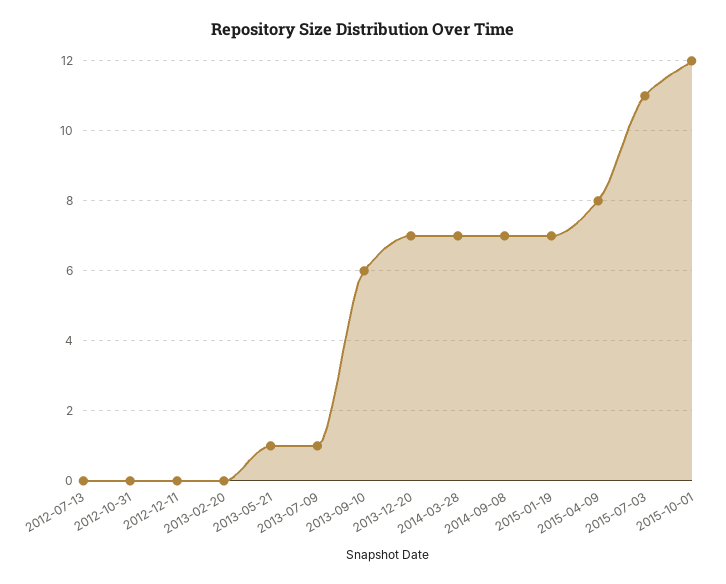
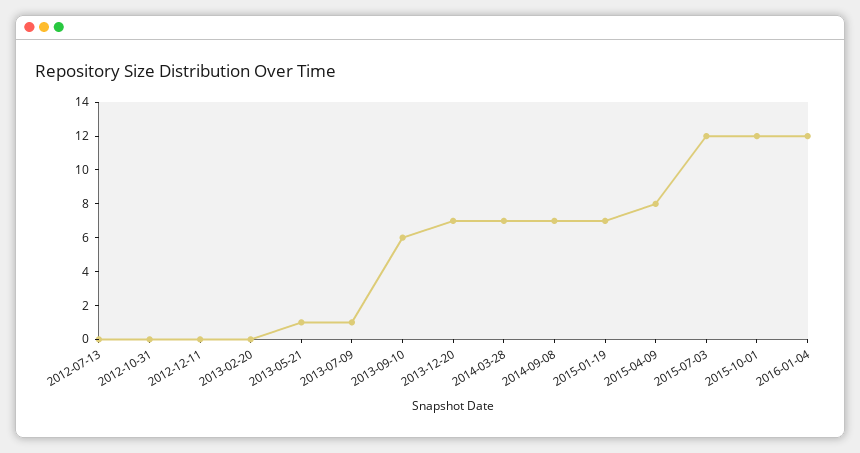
2015-07-03: 11 -> 12
2016-01-04: none -> 12

